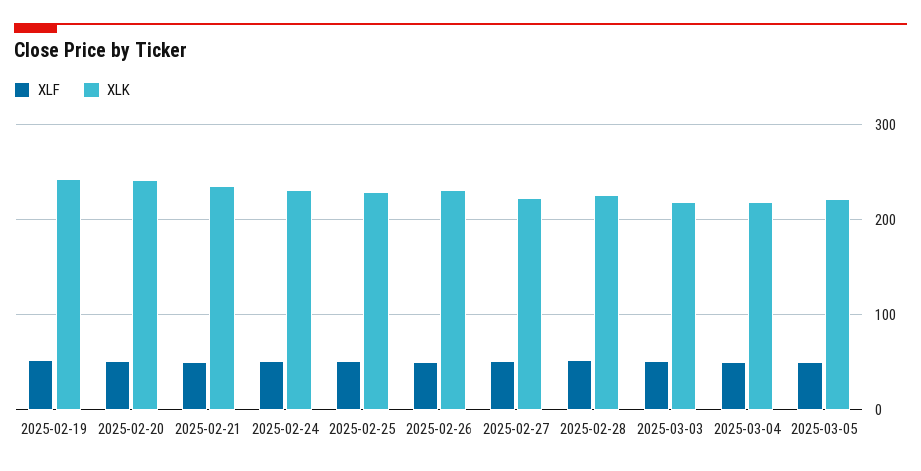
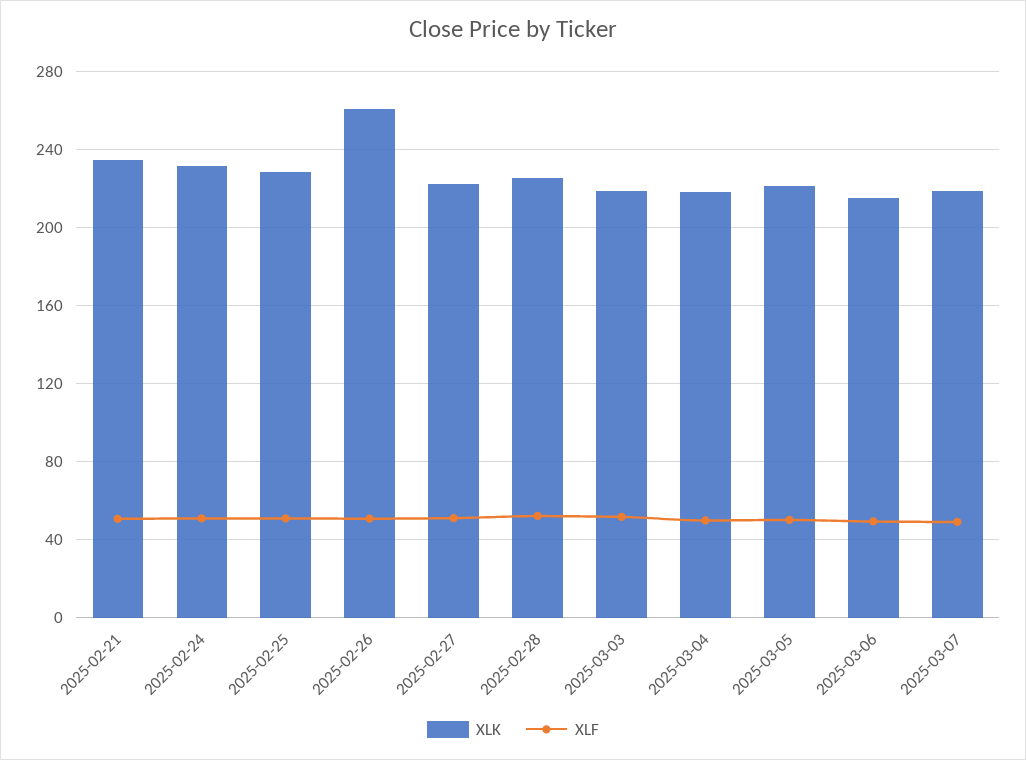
XLF, 2025-02-19: 50 -> none
XLK, 2025-02-19: 240 -> none
XLF, 2025-02-20: 50 -> none
XLK, 2025-02-20: 240 -> none
XLK, 2025-02-26: 230 -> 260
XLK, 2025-03-06: none -> 215
XLF, 2025-03-06: none -> 50
XLK, 2025-03-07: none -> 220
XLF, 2025-03-07: none -> 50

